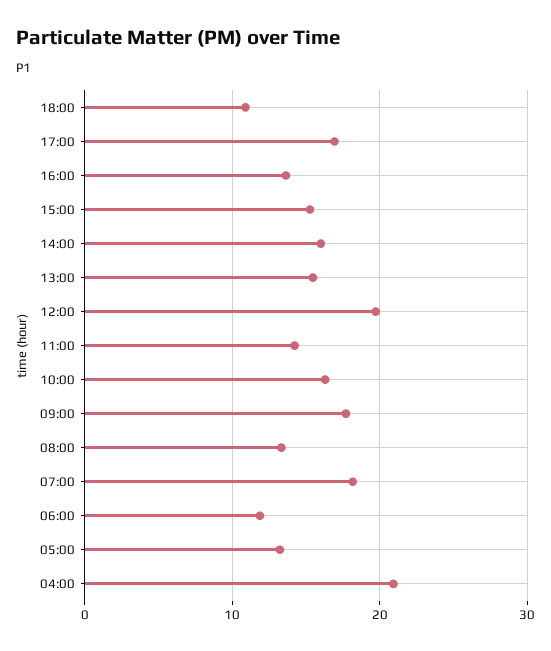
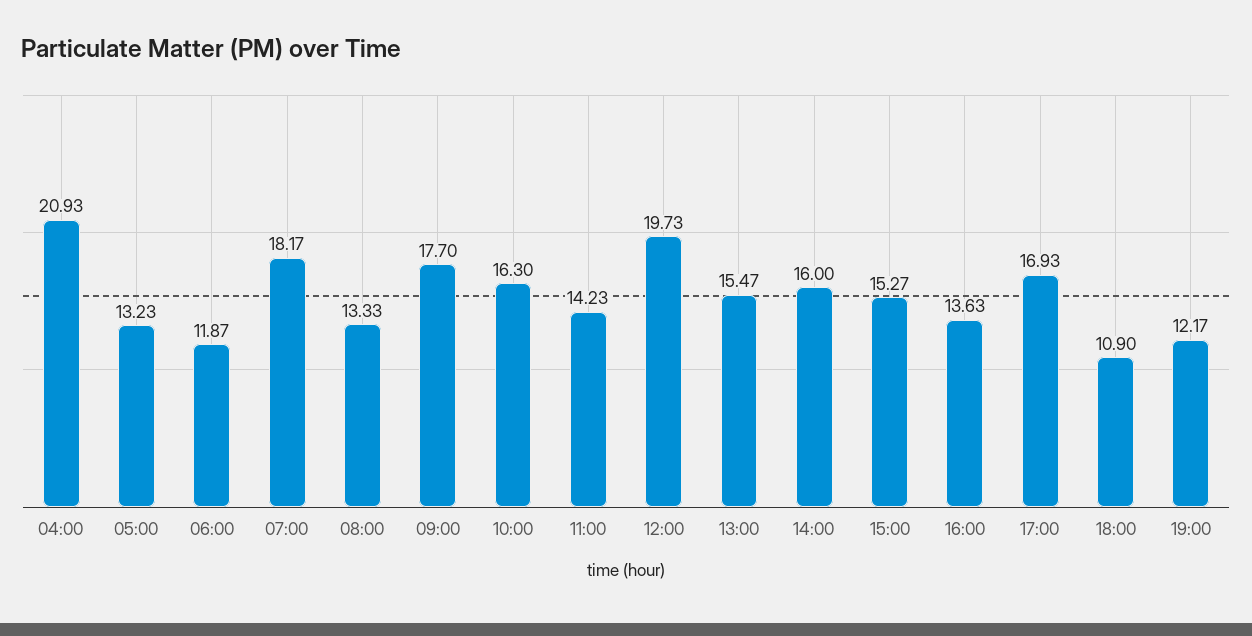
19:00: none -> 12.17

